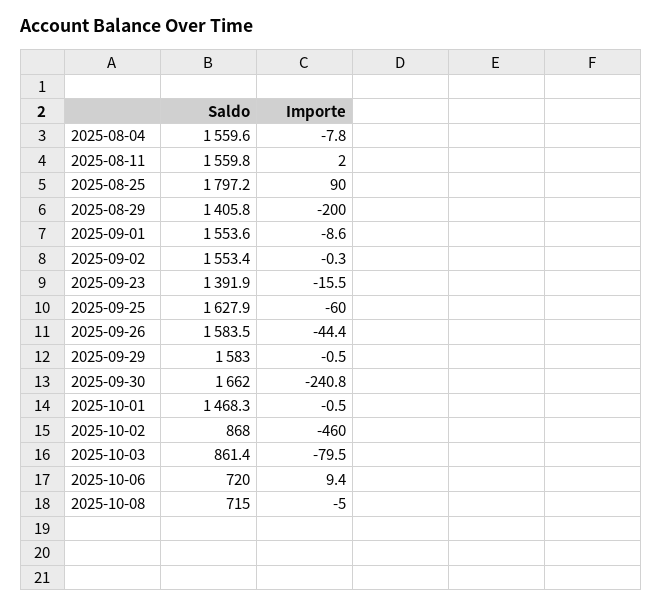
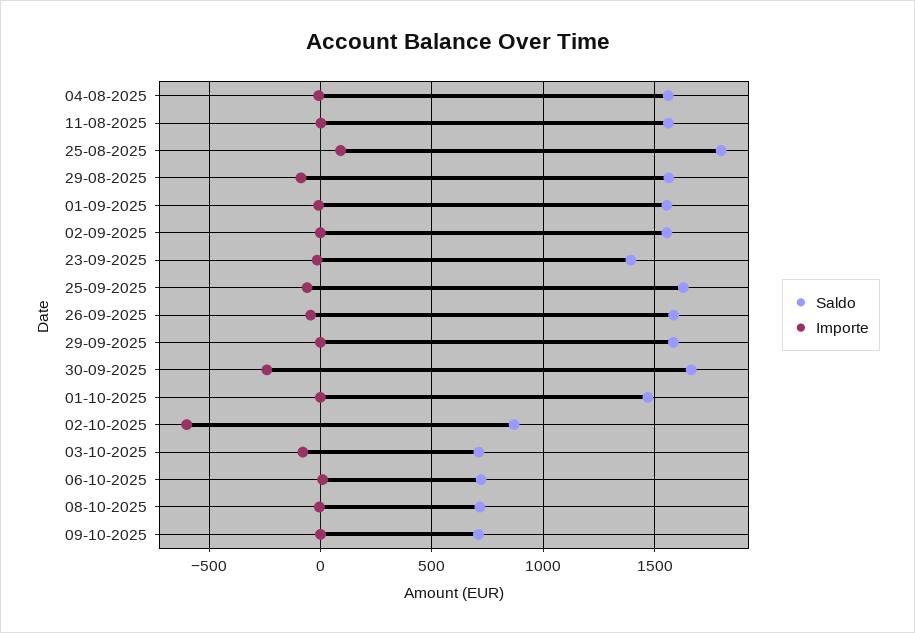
Saldo, 2025-08-29: 1405.8 -> 1550
Importe, 2025-08-29: -200 -> -100
Importe, 2025-10-02: -460 -> -600
Saldo, 2025-10-03: 861.4 -> 700
Saldo, 09-10-2025: none -> 700
Importe, 09-10-2025: none -> 0

